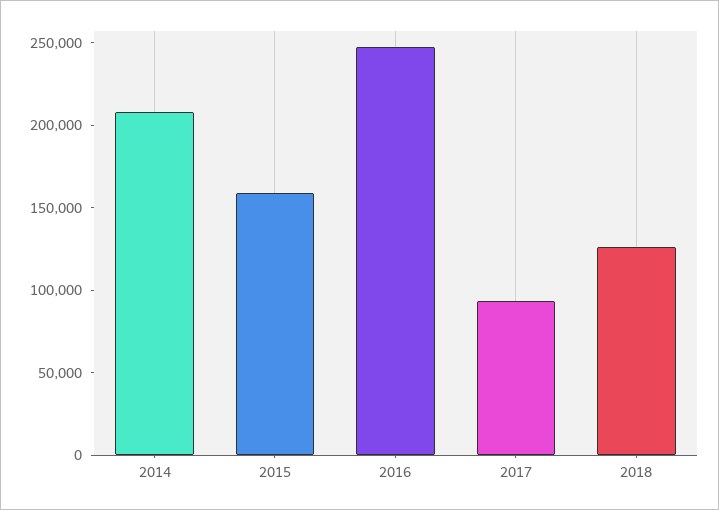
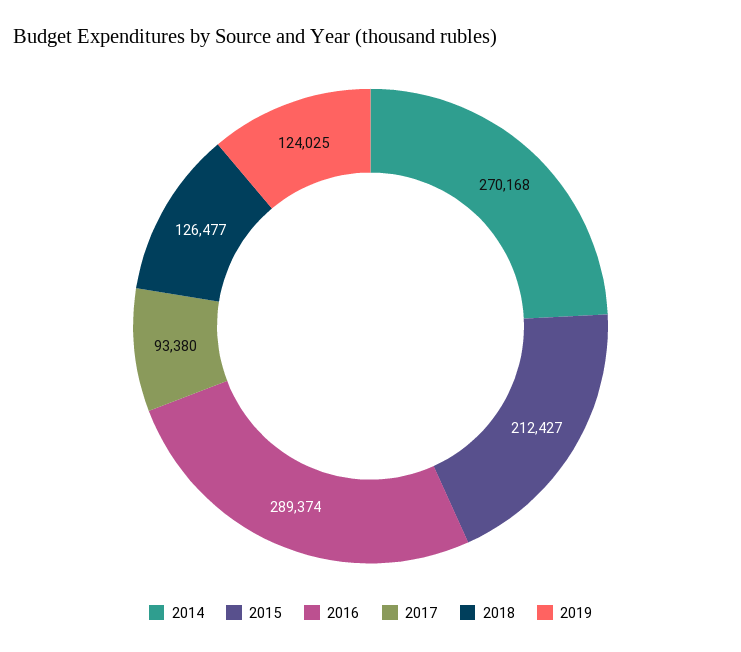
2014: 210000 -> 270168
2015: 160000 -> 212427
2016: 250000 -> 289374
2019: none -> 124025

